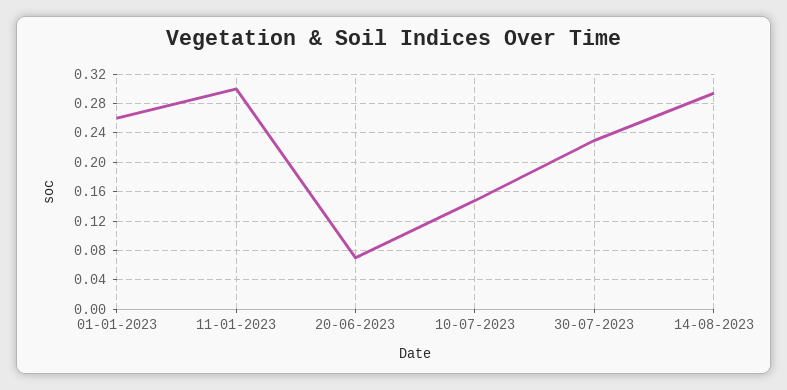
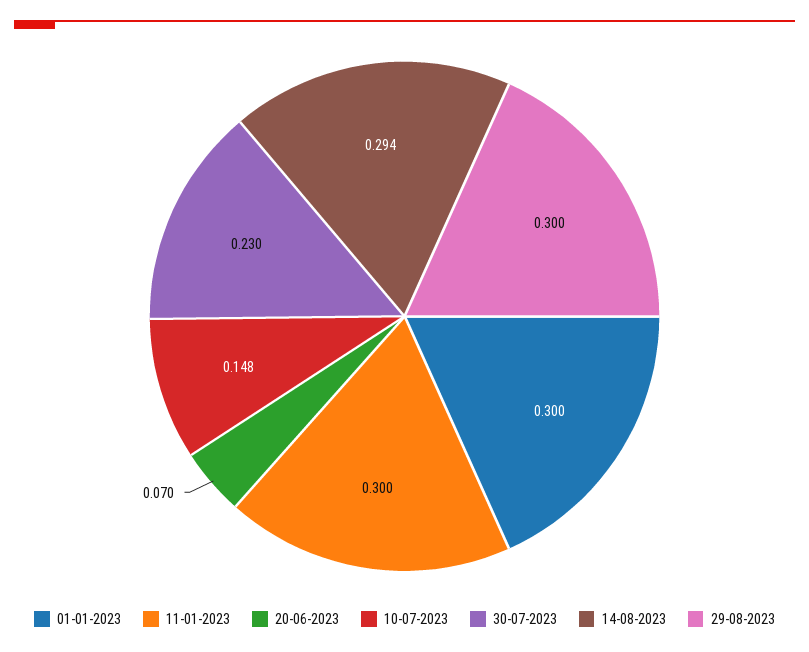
01-01-2023: 0.26 -> 0.3
29-08-2023: none -> 0.3

